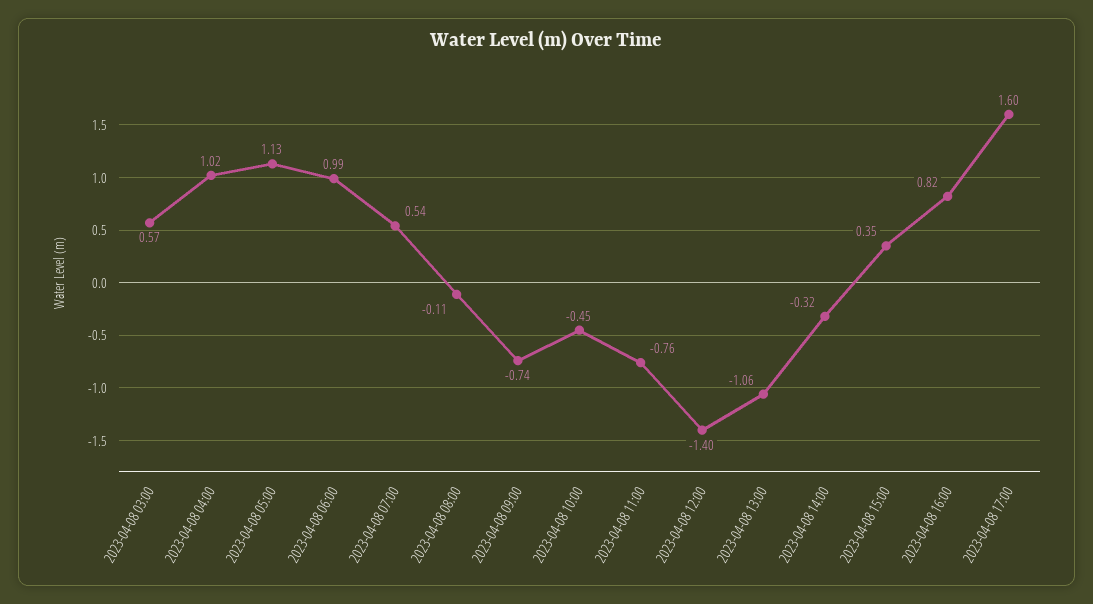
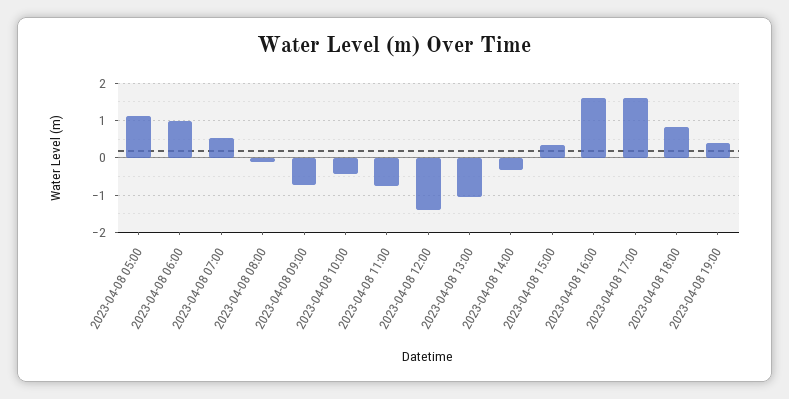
2023-04-08 03:00: 0.57 -> none
2023-04-08 04:00: 1.02 -> none
2023-04-08 16:00: 0.82 -> 1.6
2023-04-08 18:00: none -> 0.8
2023-04-08 19:00: none -> 0.4

